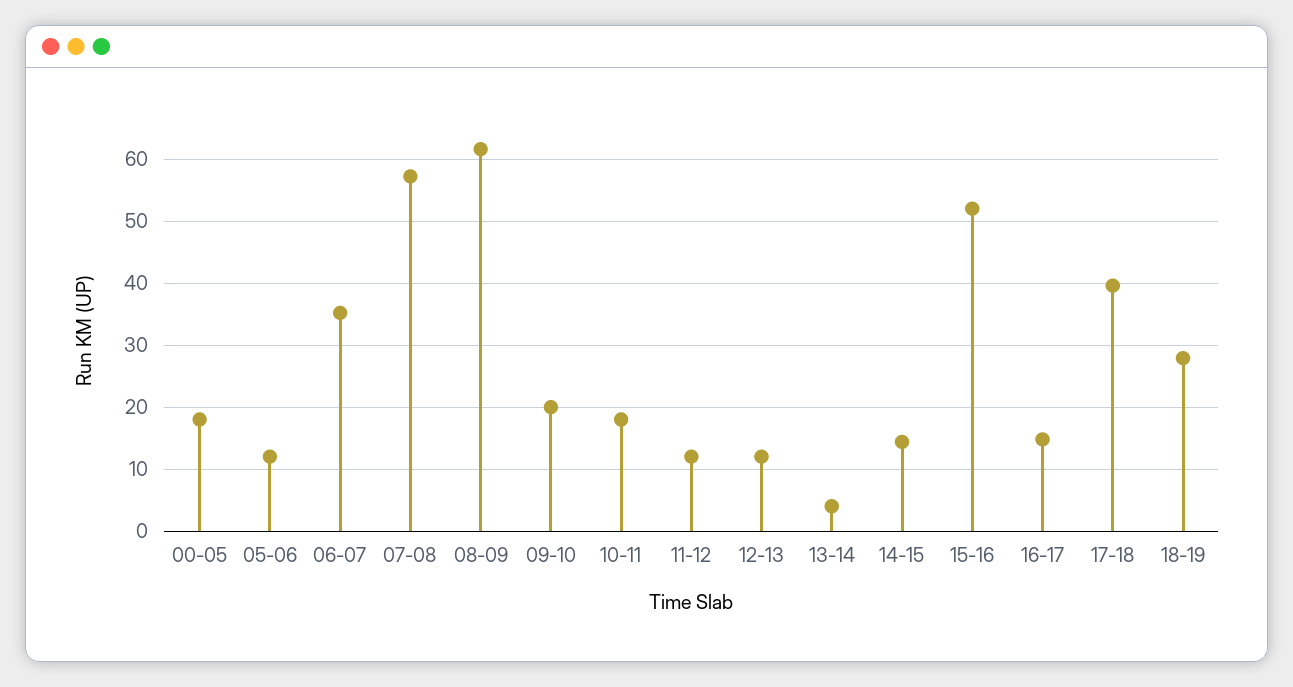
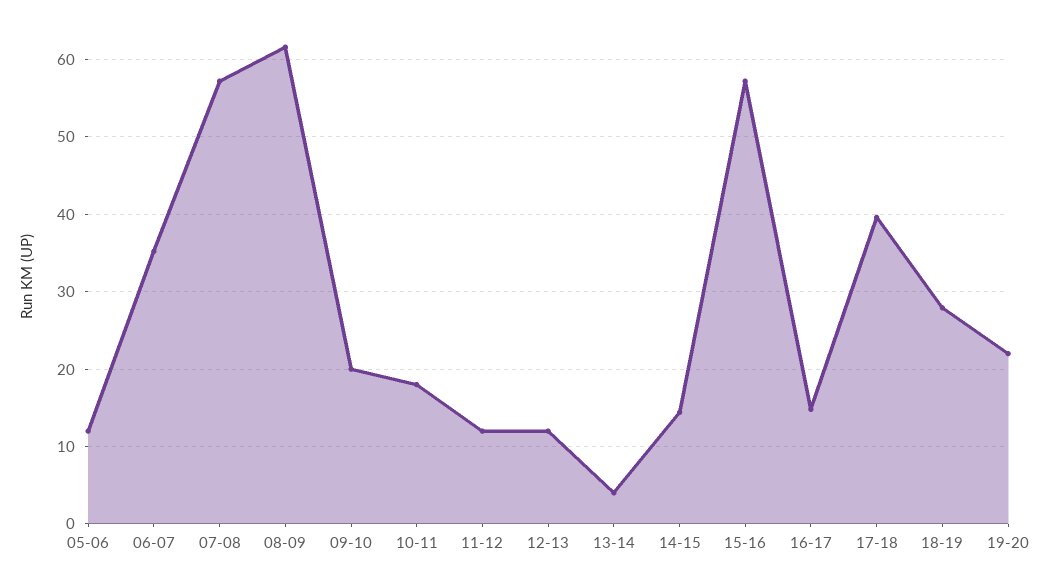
00-05: 18 -> none
15-16: 52 -> 57
19-20: none -> 22

